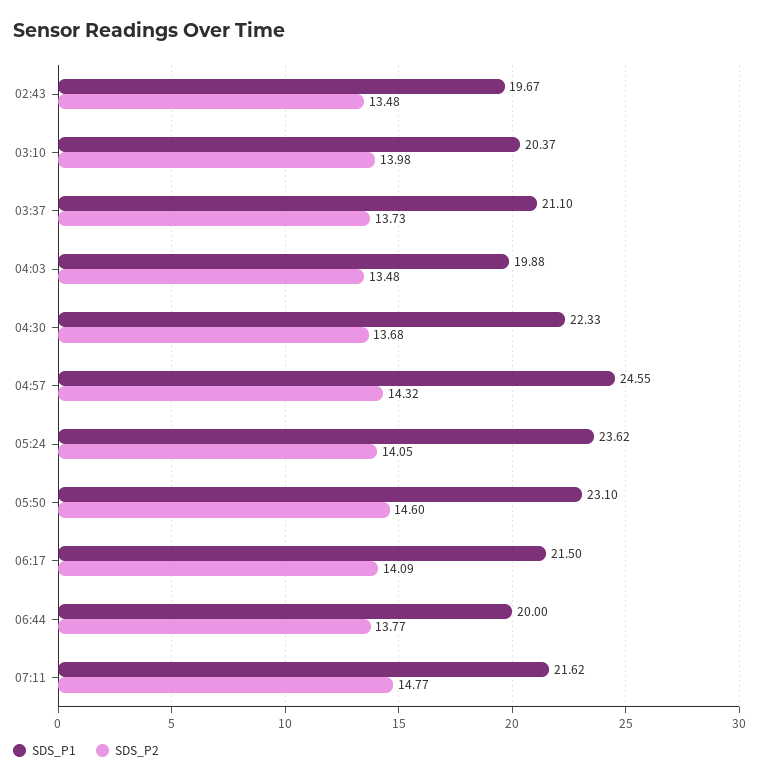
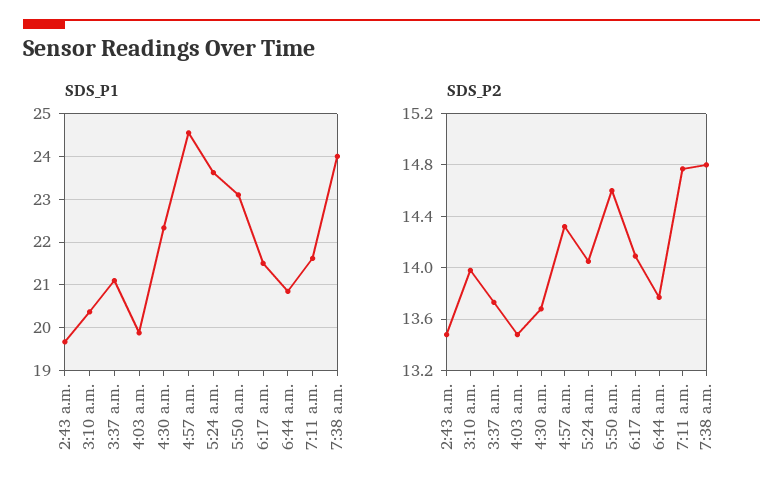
SDS_P1, 06:44: 20 -> 20.8
SDS_P1, 7:38 a.m.: none -> 24
SDS_P2, 7:38 a.m.: none -> 14.8

